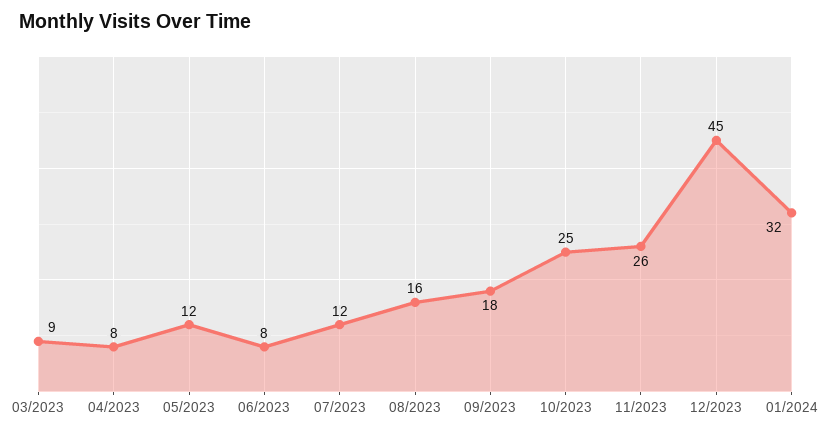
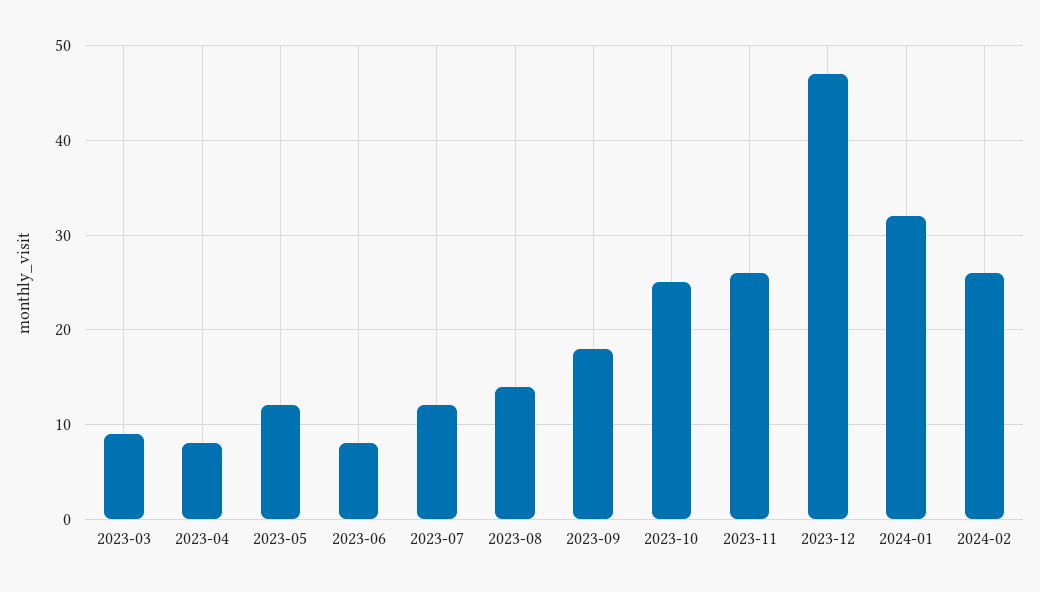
08/2023: 16 -> 14
12/2023: 45 -> 47
2024-02: none -> 26

